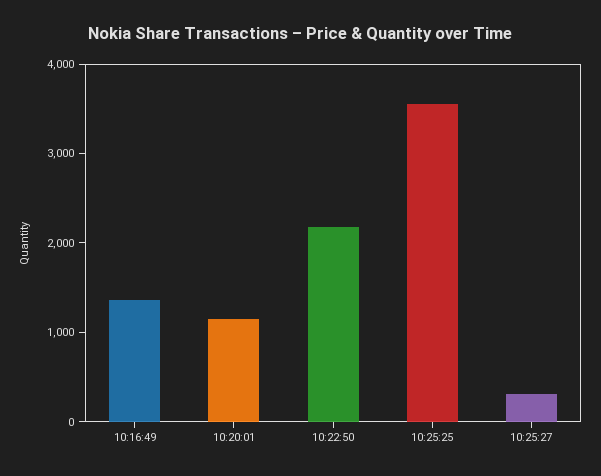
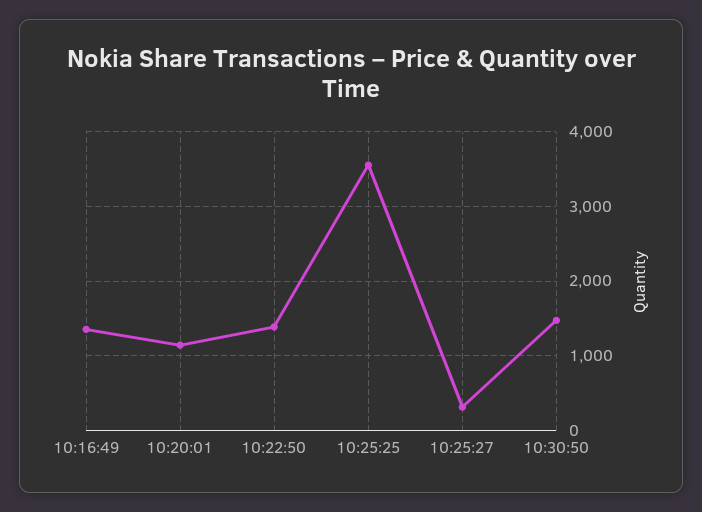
10:22:50: 2200 -> 1400
10:30:50: none -> 1500

